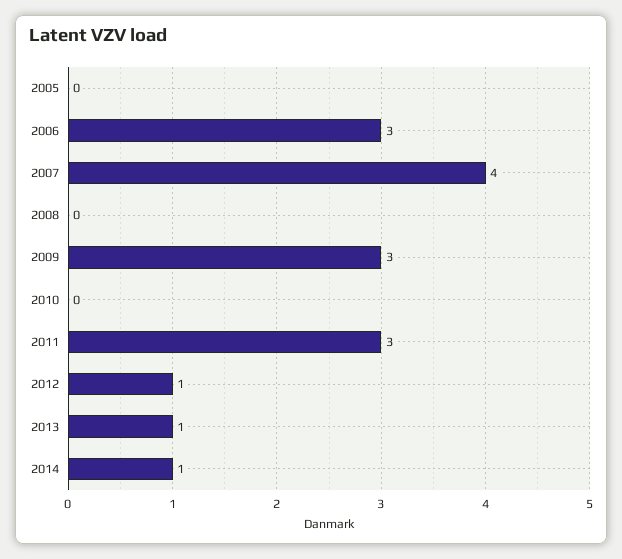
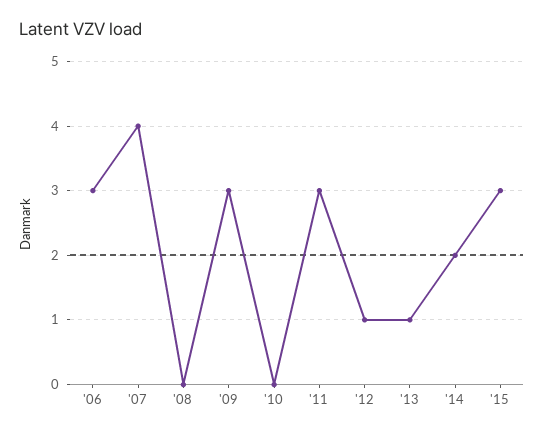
2005: 0 -> none
2014: 1 -> 2
'15: none -> 3

